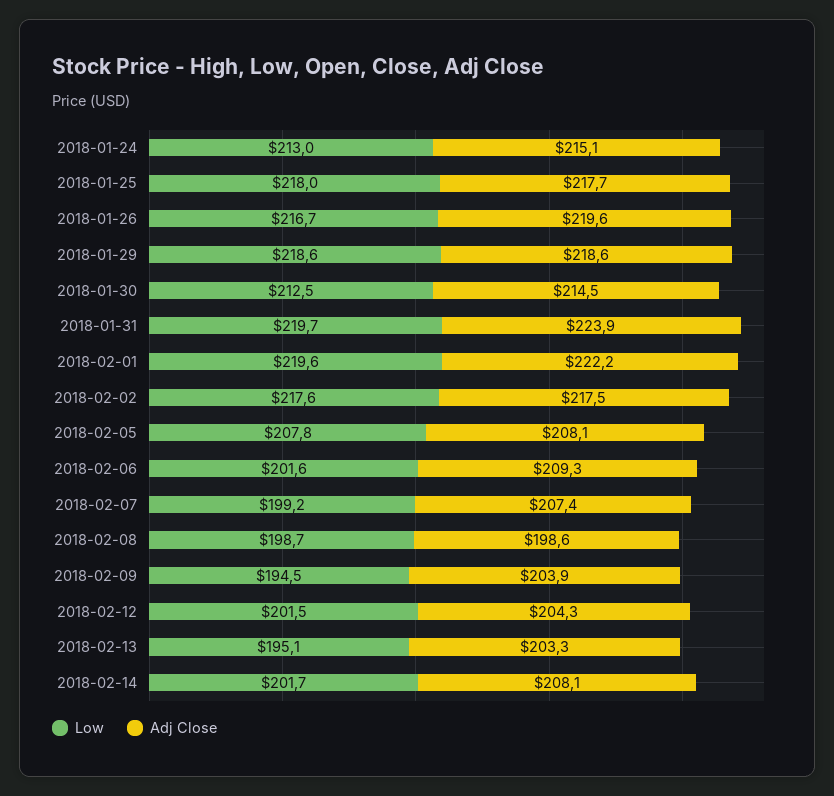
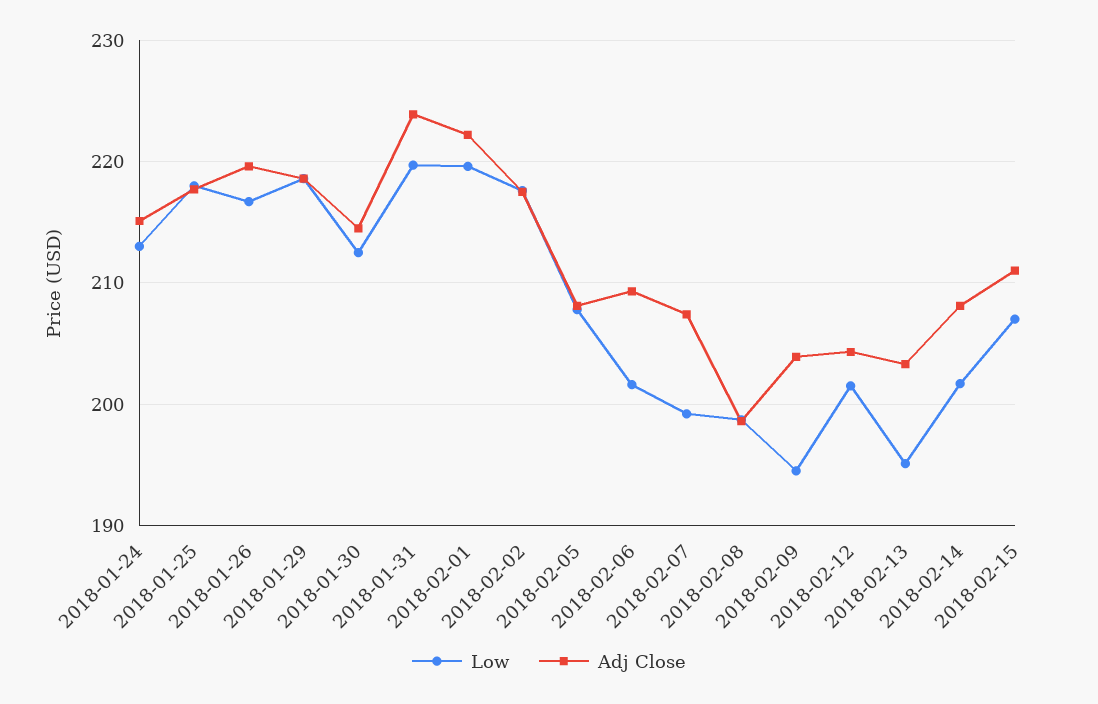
Low, 2018-02-15: none -> 207
Adj Close, 2018-02-15: none -> 211

